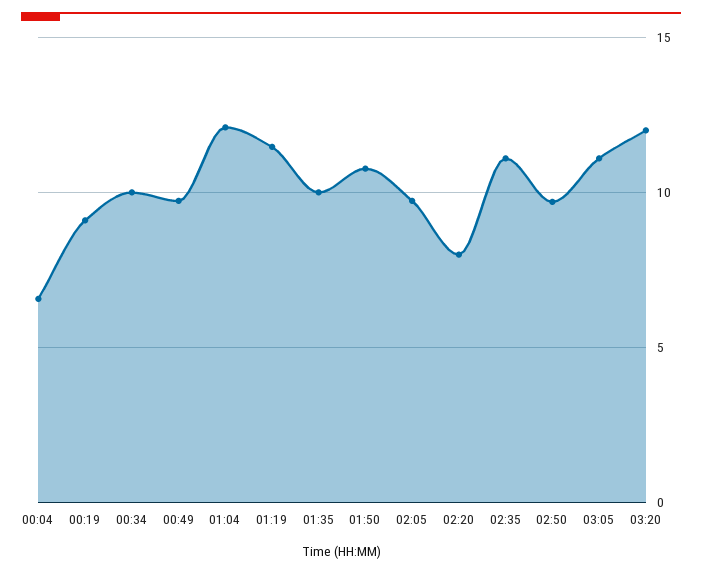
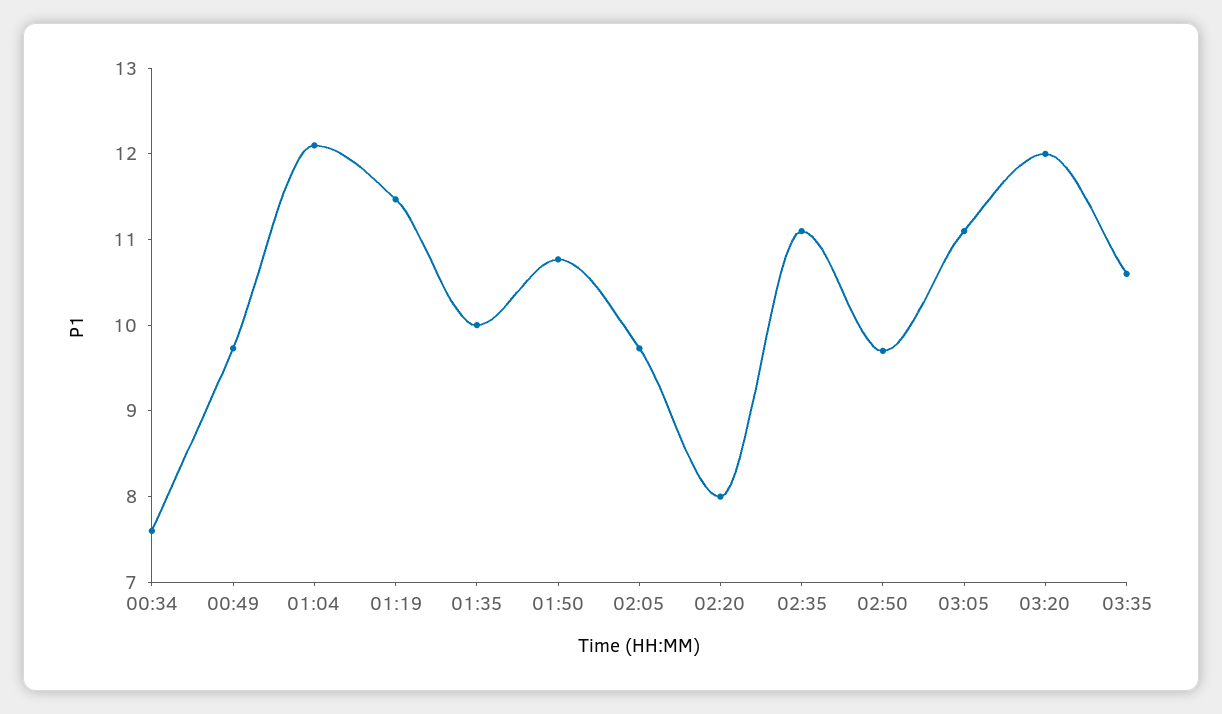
00:04: 6.5 -> none
00:19: 9 -> none
00:34: 10 -> 7.6
03:35: none -> 10.6

